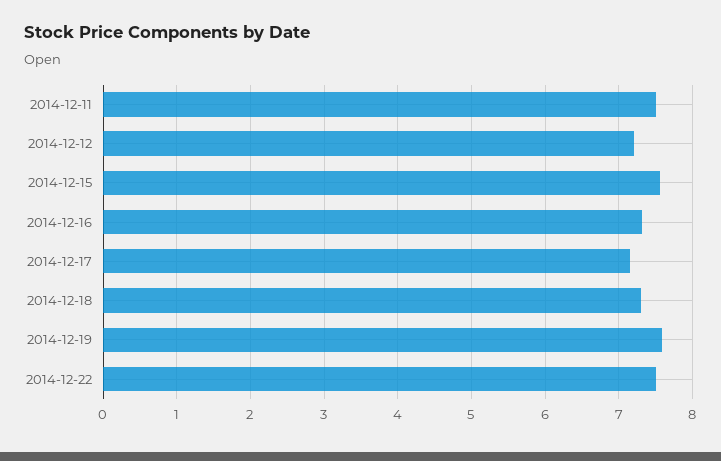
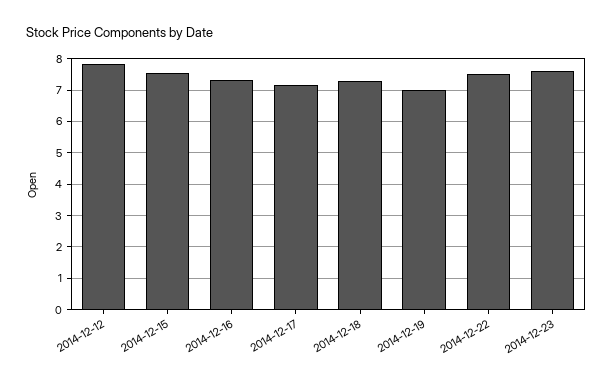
2014-12-11: 7.5 -> none
2014-12-12: 7.2 -> 7.8
2014-12-19: 7.6 -> 7
2014-12-23: none -> 7.6

